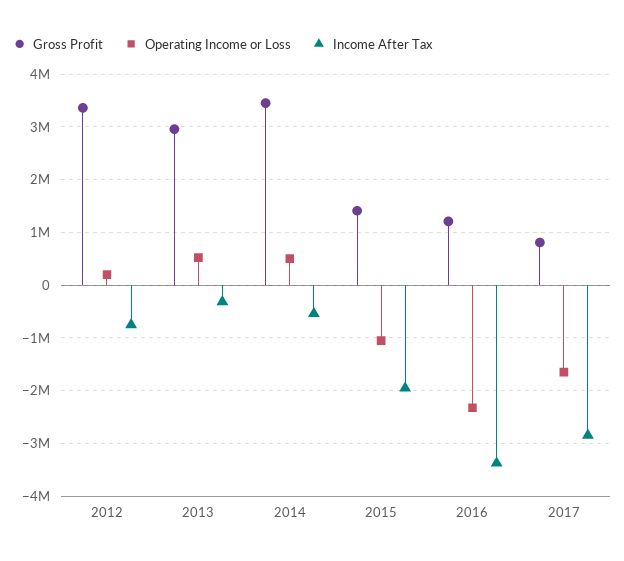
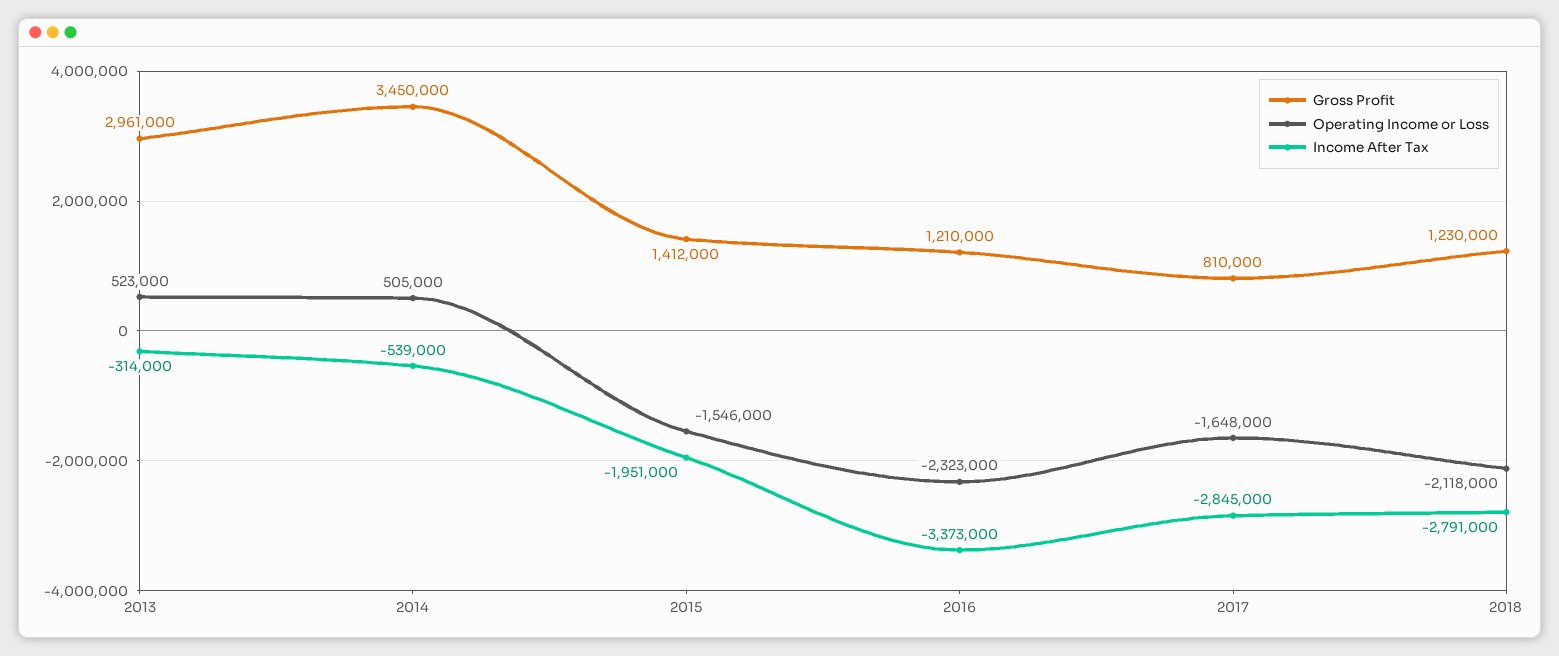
Gross Profit, 2012: 3400000 -> none
Operating Income or Loss, 2012: 200000 -> none
Income After Tax, 2012: -800000 -> none
Operating Income or Loss, 2015: -1000000 -> -1546000
Gross Profit, 2018: none -> 1230000
Operating Income or Loss, 2018: none -> -2118000
Income After Tax, 2018: none -> -2791000

